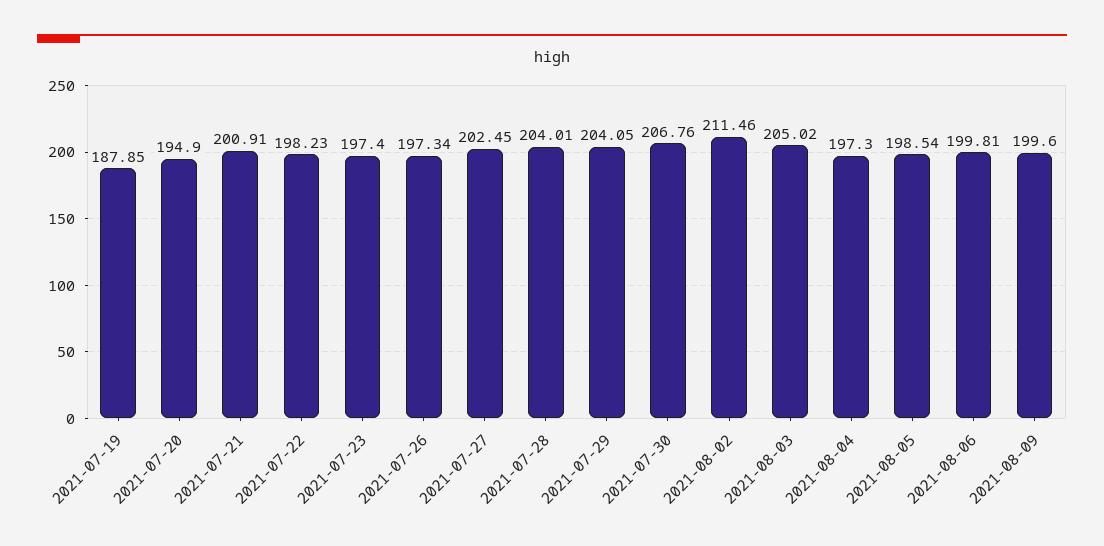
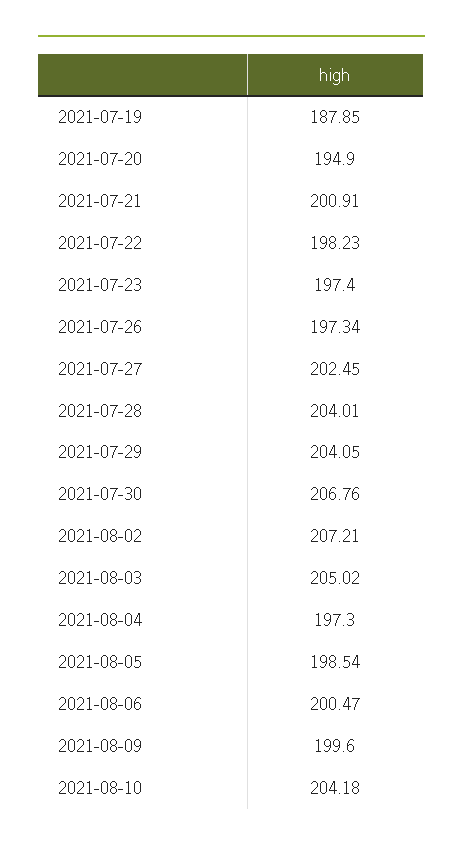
2021-08-02: 211.46 -> 207.21
2021-08-06: 199.81 -> 200.47
2021-08-10: none -> 204.18

